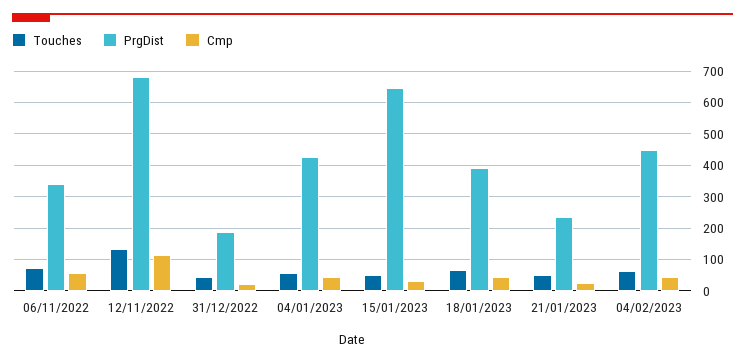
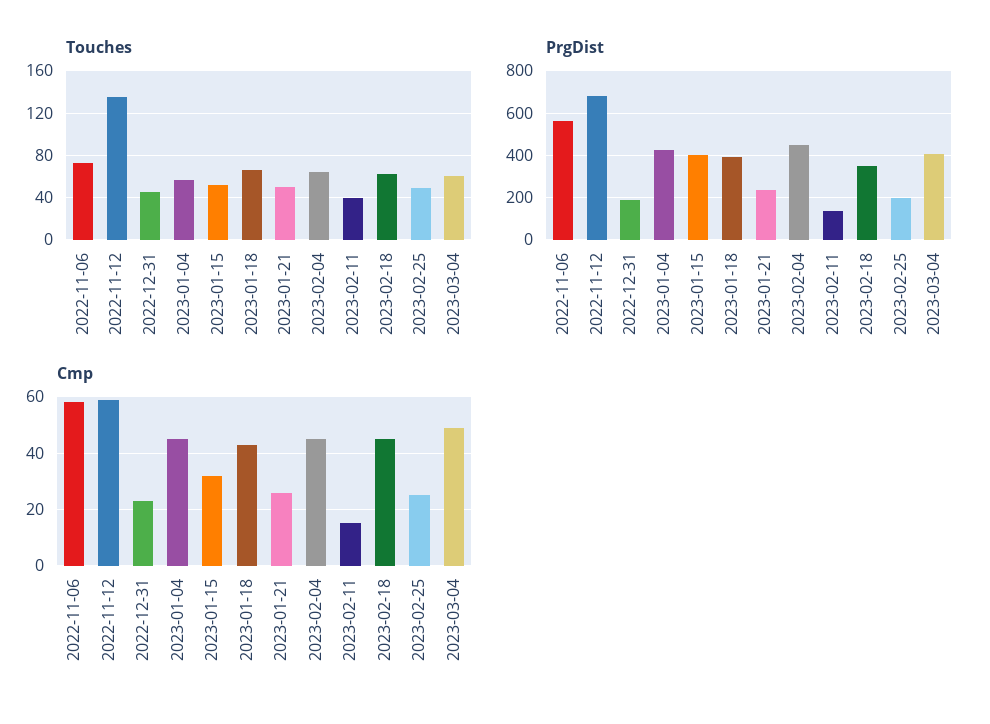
PrgDist, 06/11/2022: 340 -> 550
Cmp, 12/11/2022: 120 -> 60
PrgDist, 15/01/2023: 640 -> 400
Touches, 2023-02-11: none -> 40
Touches, 2023-02-18: none -> 60
Touches, 2023-02-25: none -> 50
Touches, 2023-03-04: none -> 60
PrgDist, 2023-02-11: none -> 150
PrgDist, 2023-02-18: none -> 350
PrgDist, 2023-02-25: none -> 200
PrgDist, 2023-03-04: none -> 400
Cmp, 2023-02-11: none -> 15
Cmp, 2023-02-18: none -> 45
Cmp, 2023-02-25: none -> 25
Cmp, 2023-03-04: none -> 50

